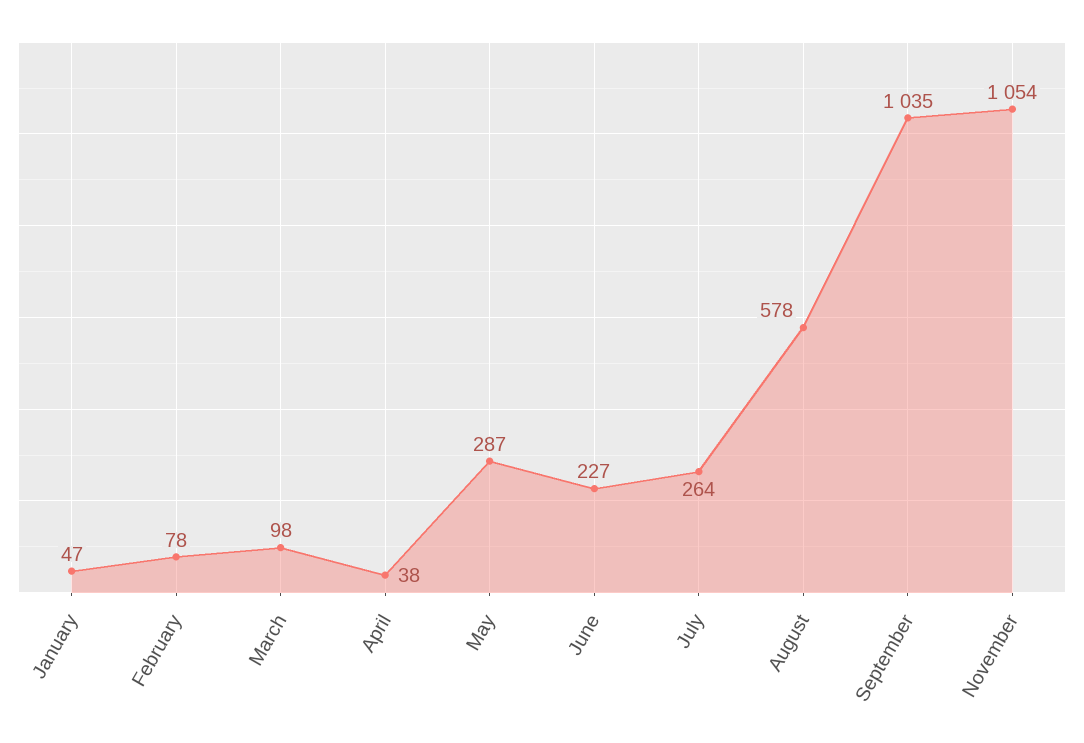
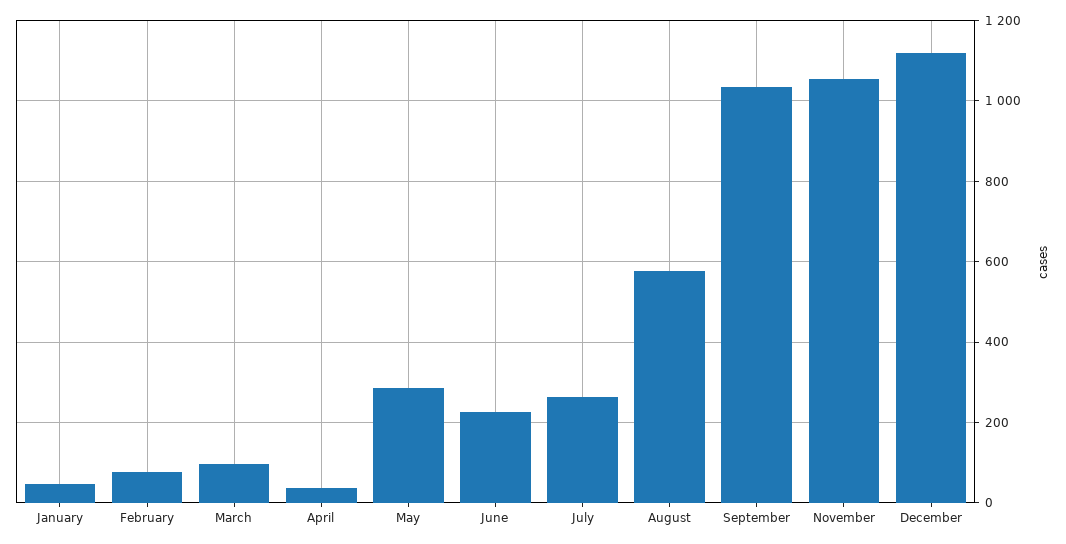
December: none -> 1120

